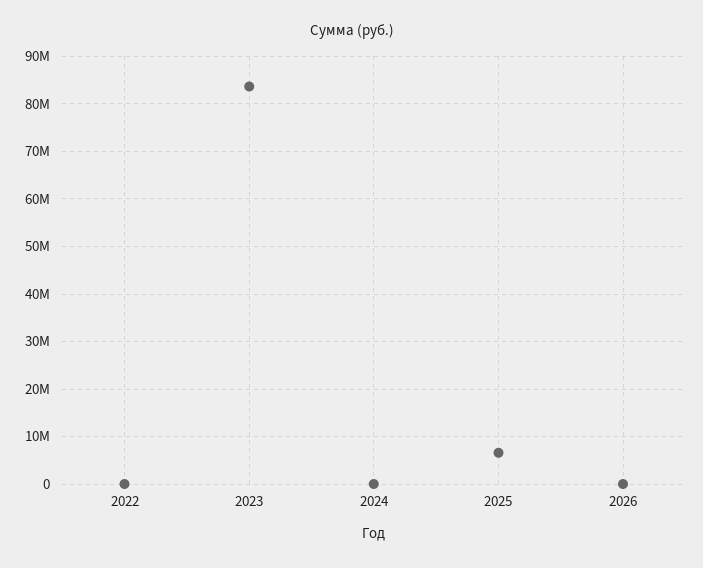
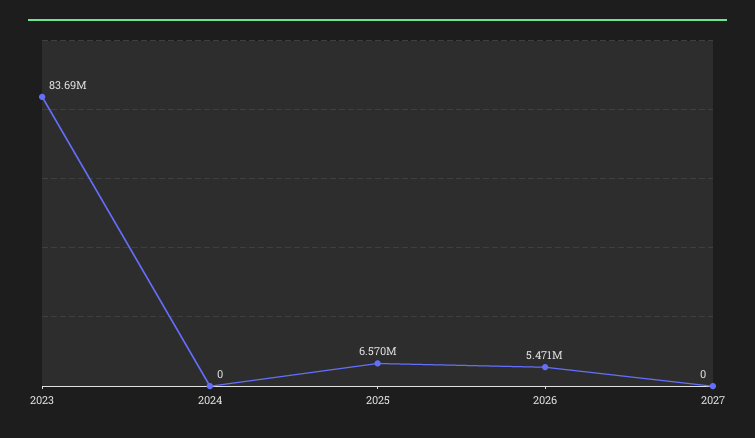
2022: 0 -> none
2026: 0 -> 5471000
2027: none -> 0

